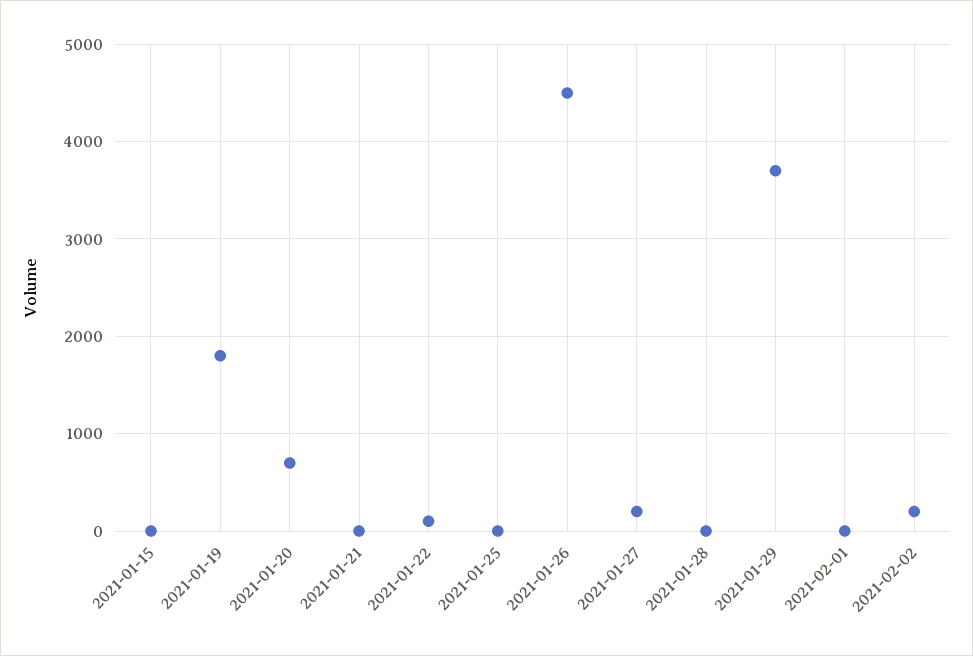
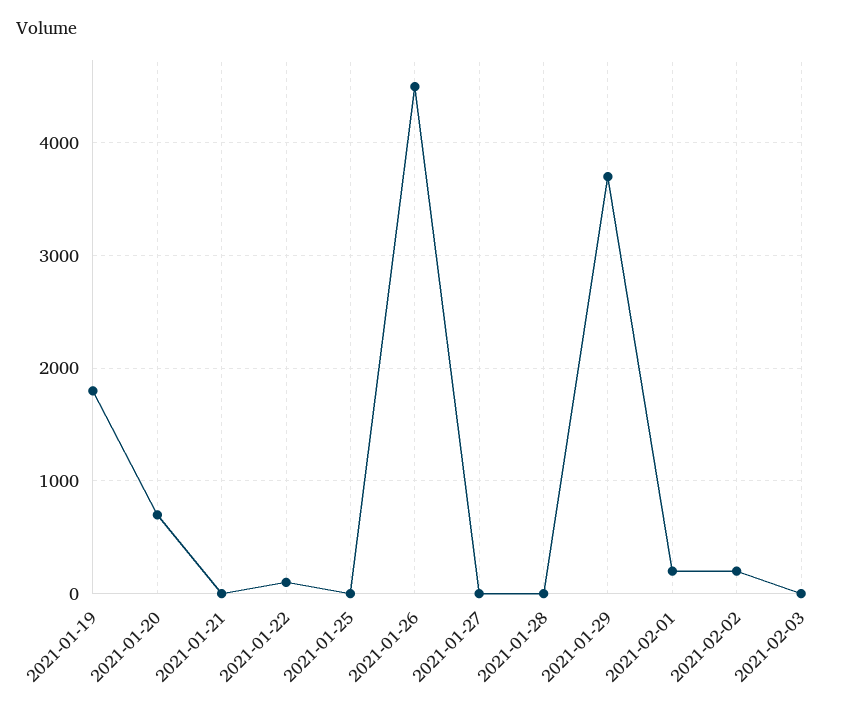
2021-01-15: 0 -> none
2021-01-27: 200 -> 0
2021-02-01: 0 -> 200
2021-02-03: none -> 0

